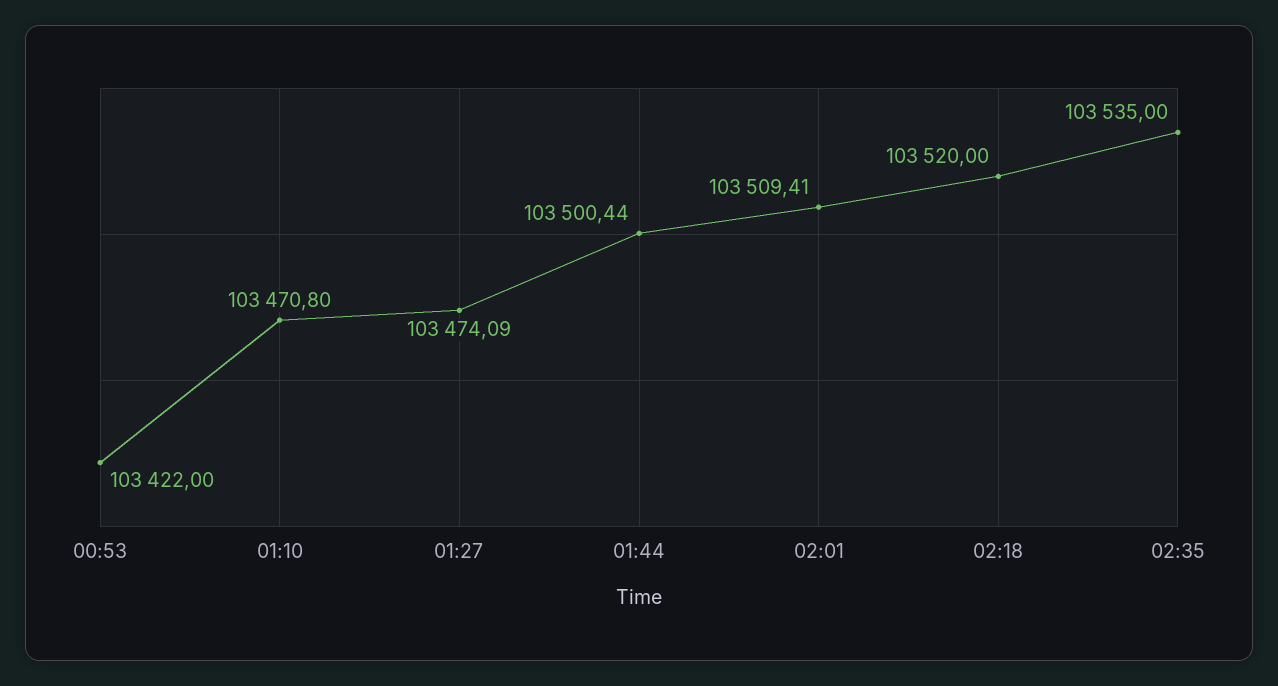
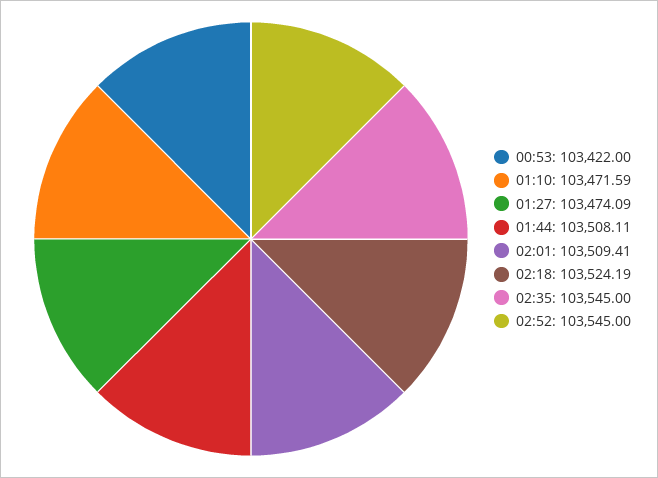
01:10: 103470.8 -> 103471.59
01:44: 103500.44 -> 103508.11
02:18: 103520 -> 103524.19
02:35: 103535 -> 103545
02:52: none -> 103545

